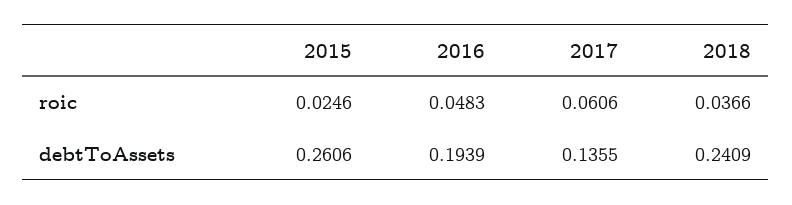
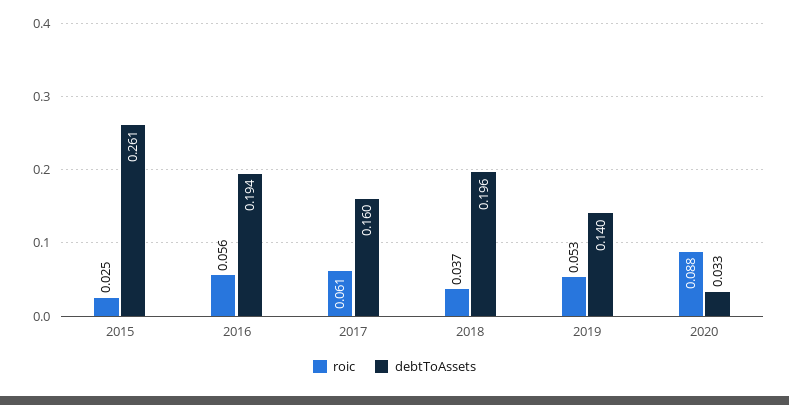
roic, 2016: 0.0483 -> 0.056
debtToAssets, 2017: 0.1355 -> 0.16
debtToAssets, 2018: 0.2409 -> 0.196
roic, 2019: none -> 0.053
debtToAssets, 2019: none -> 0.14
roic, 2020: none -> 0.088
debtToAssets, 2020: none -> 0.033

